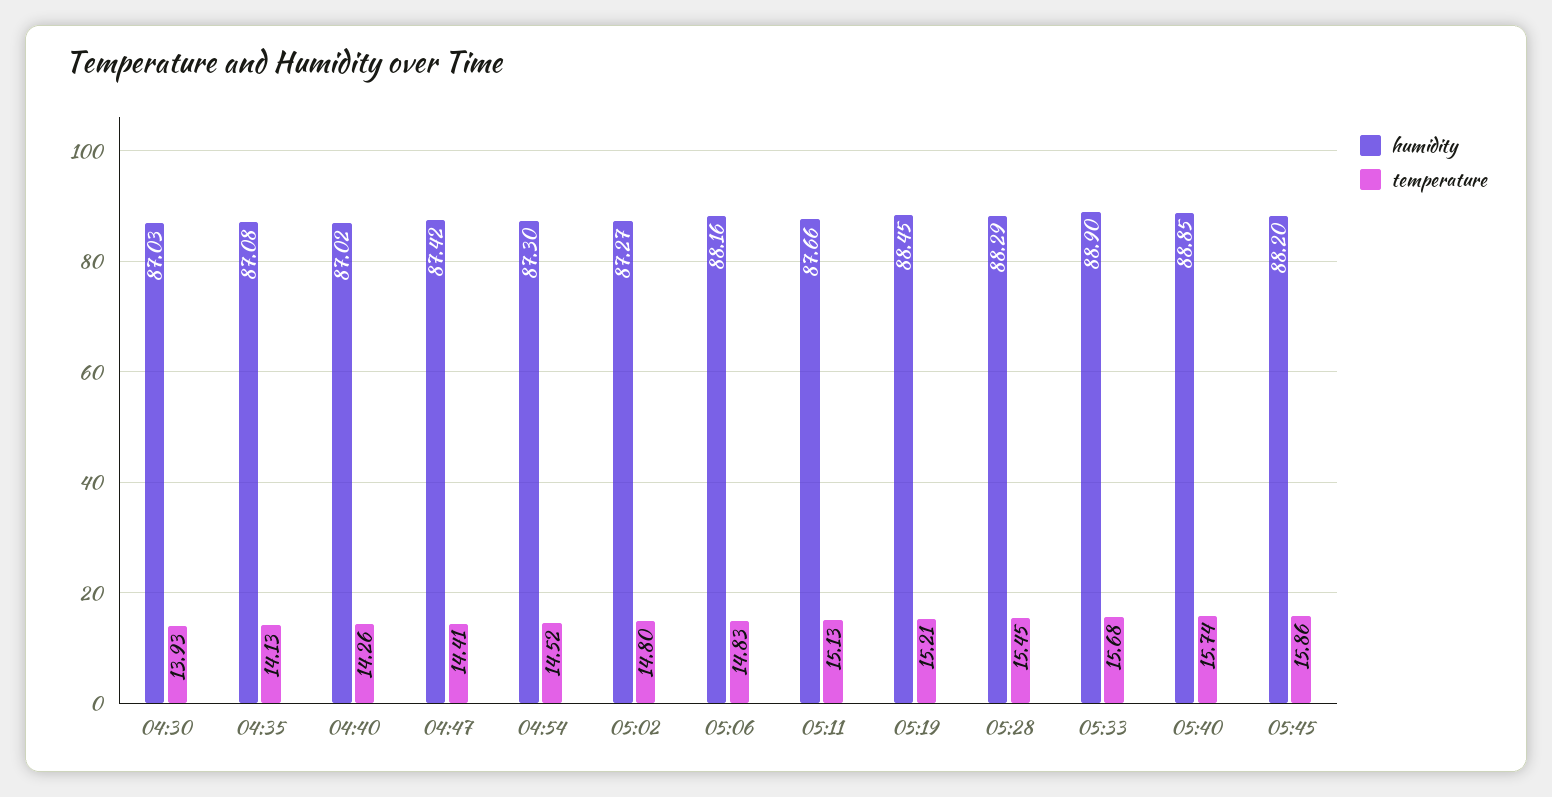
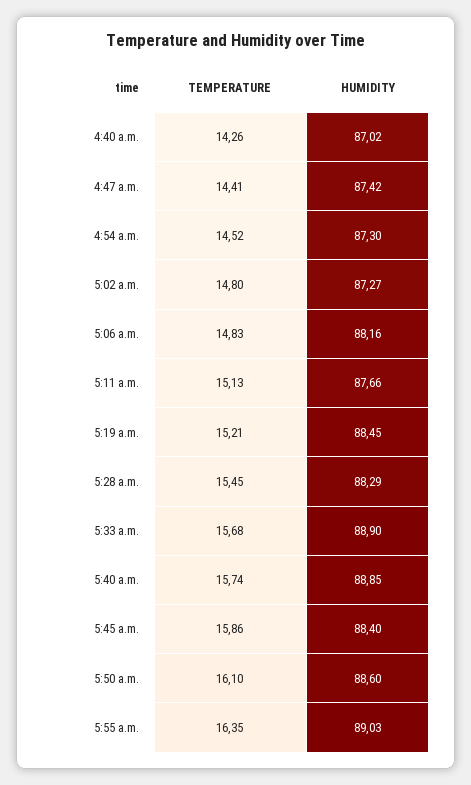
humidity, 04:30: 87.03 -> none
temperature, 04:30: 13.93 -> none
humidity, 04:35: 87.08 -> none
temperature, 04:35: 14.13 -> none
humidity, 05:45: 88.2 -> 88.4
temperature, 5:50 a.m.: none -> 16.1
humidity, 5:50 a.m.: none -> 88.6
temperature, 5:55 a.m.: none -> 16.35
humidity, 5:55 a.m.: none -> 89.03

